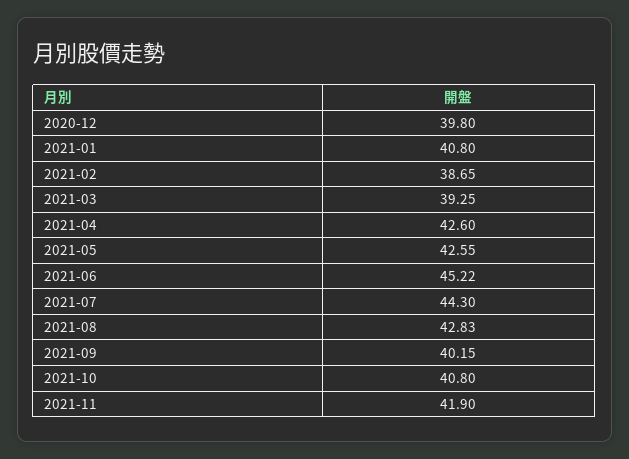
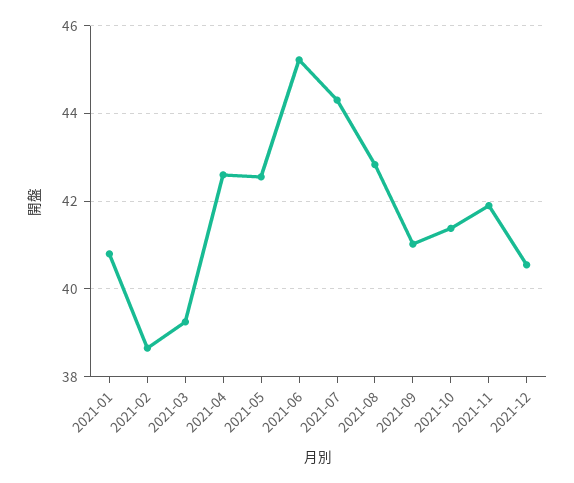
2020-12: 39.8 -> none
2021-09: 40.15 -> 41
2021-10: 40.8 -> 41.4
2021-12: none -> 40.6

